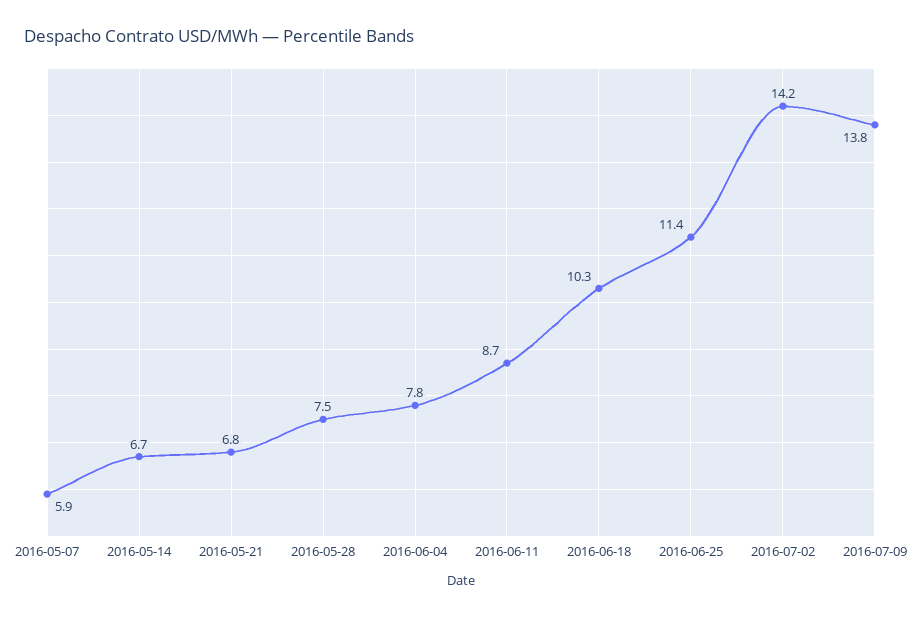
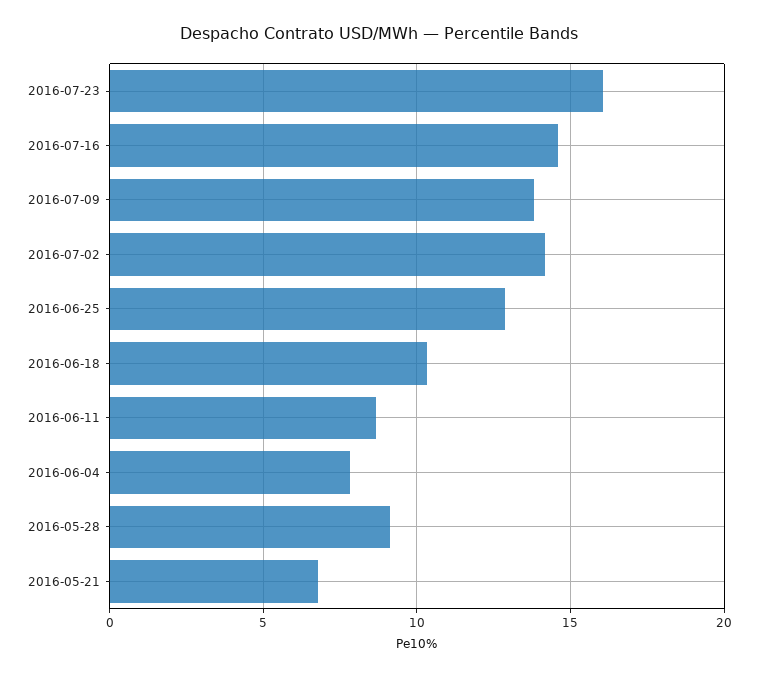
2016-05-07: 5.9 -> none
2016-05-14: 6.7 -> none
2016-05-28: 7.5 -> 9
2016-06-25: 11.4 -> 13
2016-07-23: none -> 16
2016-07-16: none -> 14.5

